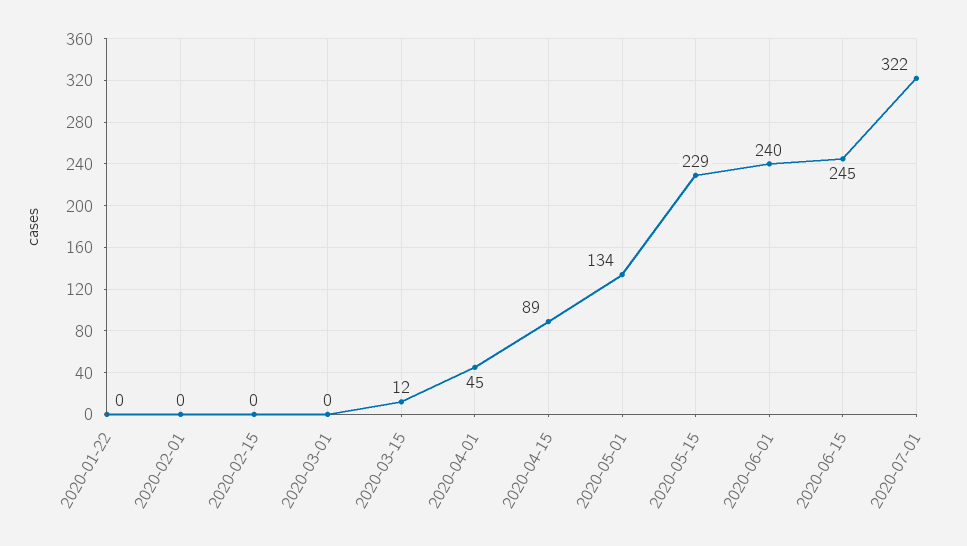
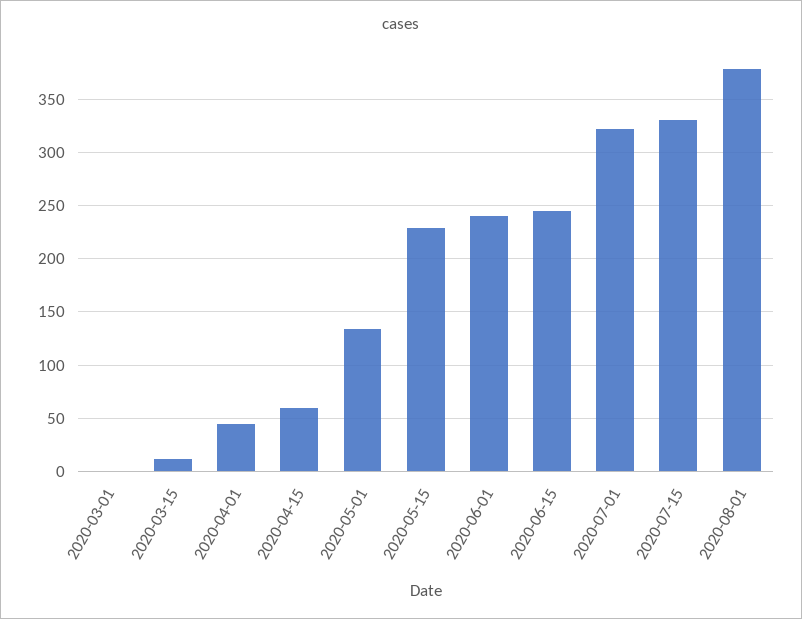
2020-01-22: 0 -> none
2020-02-01: 0 -> none
2020-02-15: 0 -> none
2020-04-15: 89 -> 60
2020-07-15: none -> 330
2020-08-01: none -> 380

